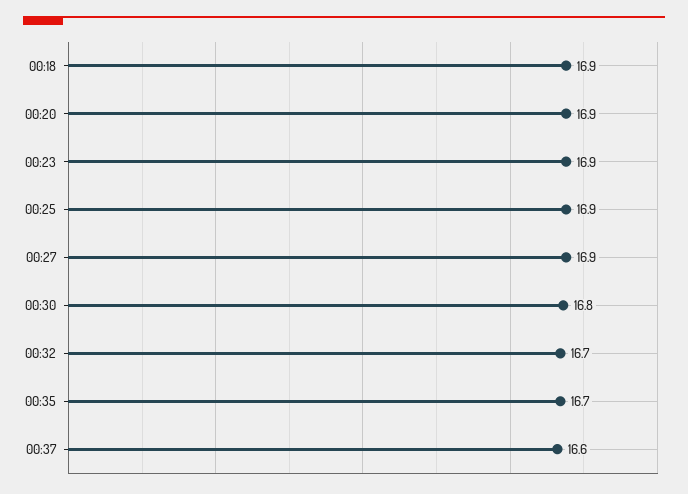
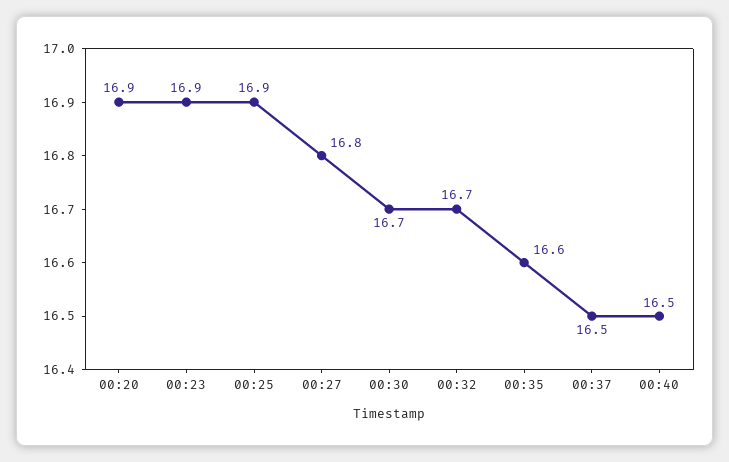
00:18: 16.9 -> none
00:27: 16.9 -> 16.8
00:30: 16.8 -> 16.7
00:35: 16.7 -> 16.6
00:37: 16.6 -> 16.5
00:40: none -> 16.5

